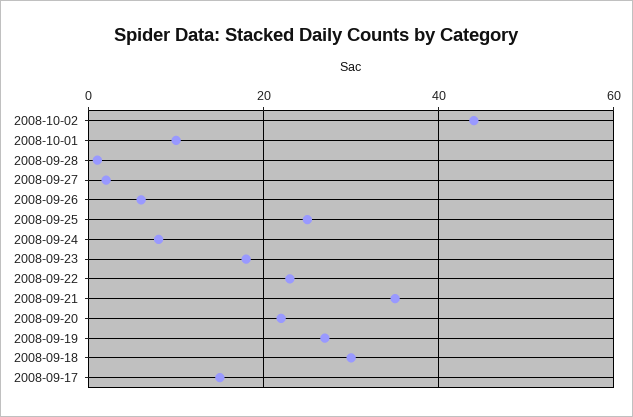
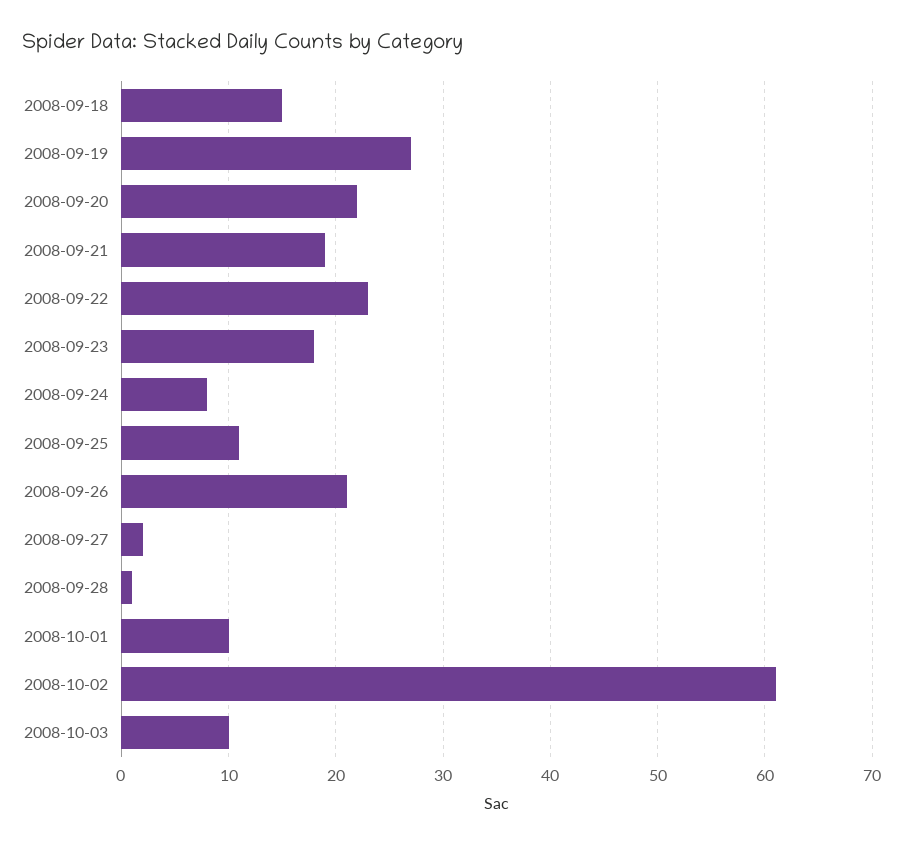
2008-10-02: 45 -> 61
2008-09-26: 5 -> 21
2008-09-25: 25 -> 11
2008-09-21: 35 -> 19
2008-09-18: 30 -> 15
2008-09-17: 15 -> none
2008-10-03: none -> 10

